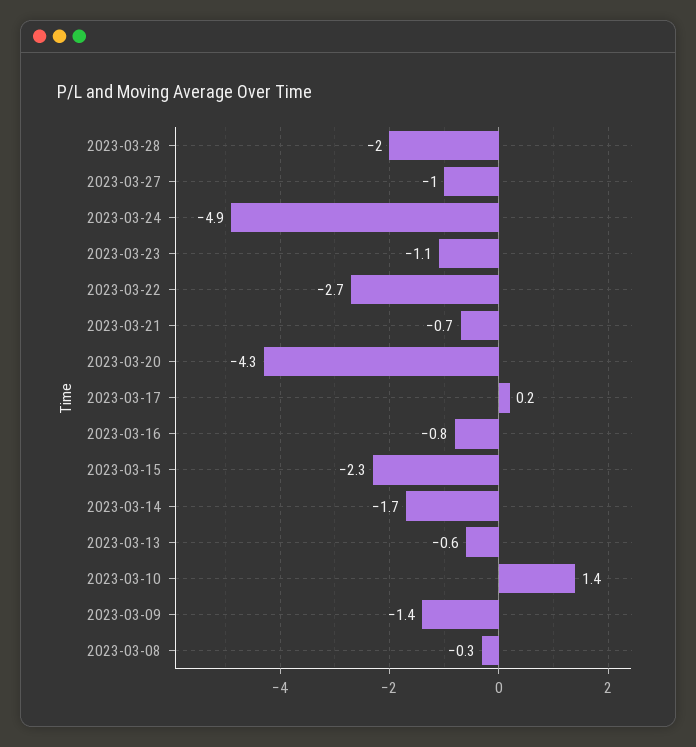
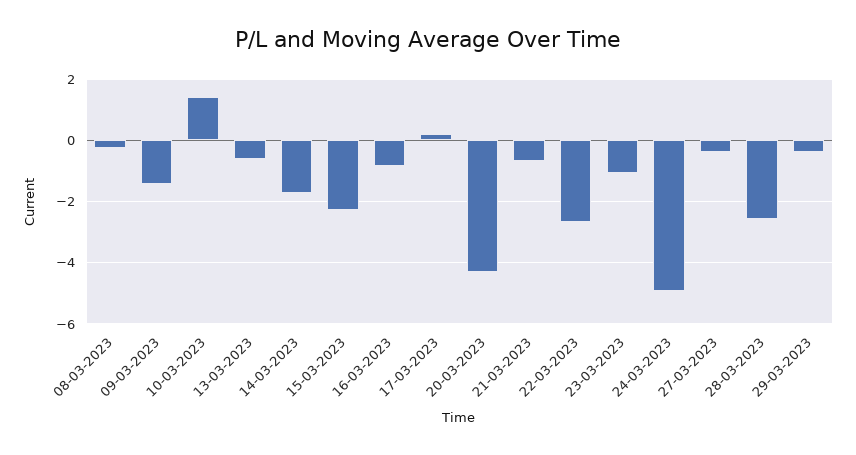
2023-03-28: -2 -> -2.6
2023-03-27: -1 -> -0.4
29-03-2023: none -> -0.4

